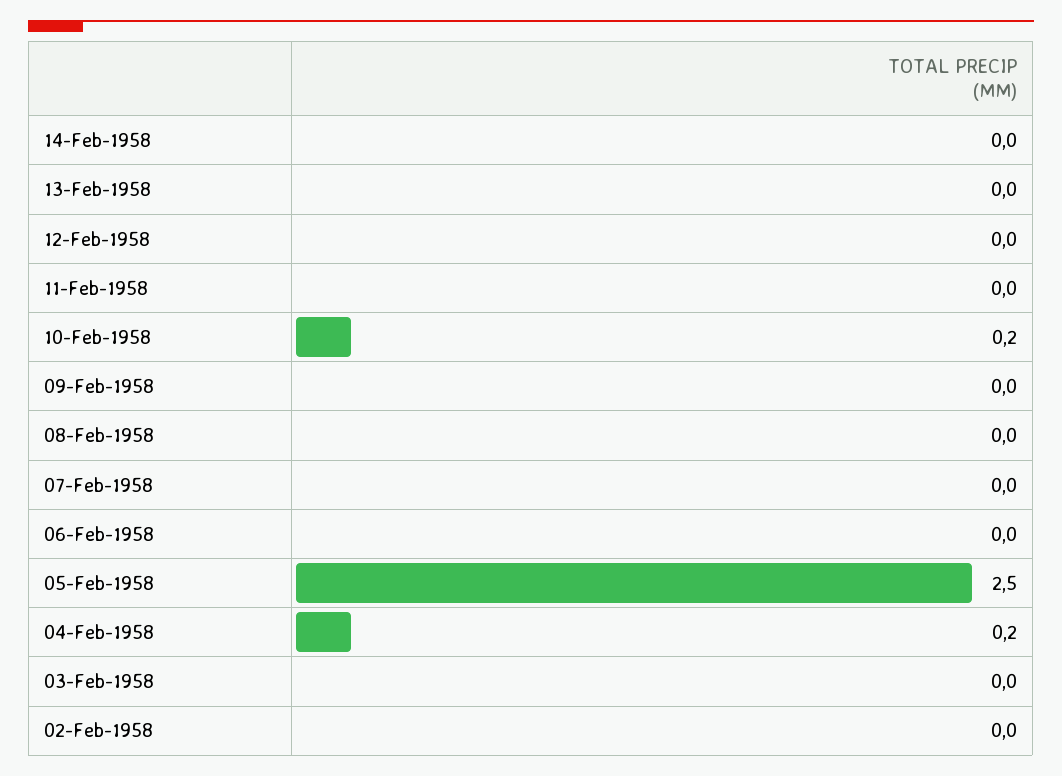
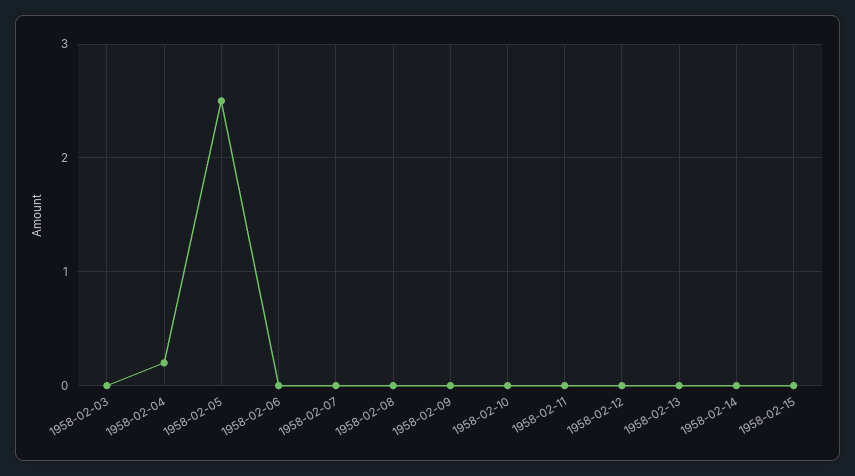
10-Feb-1958: 0.2 -> 0
02-Feb-1958: 0 -> none
1958-02-15: none -> 0

